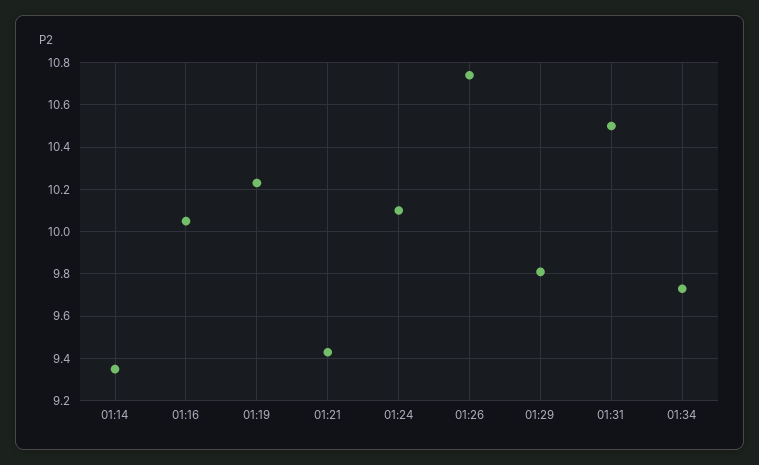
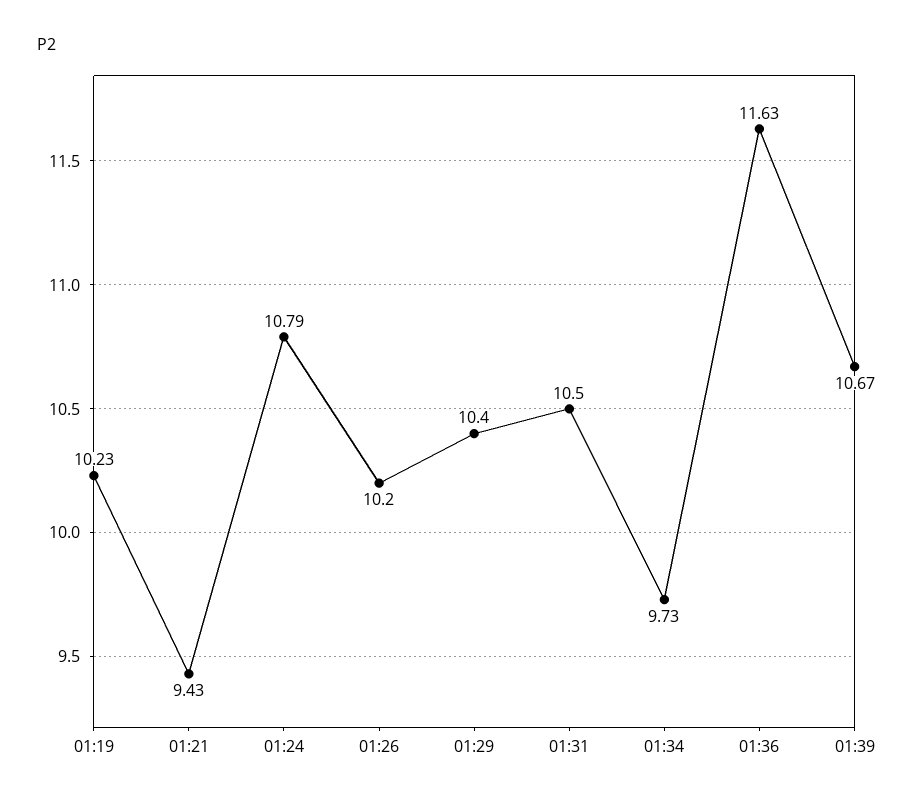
01:14: 9.35 -> none
01:16: 10.05 -> none
01:24: 10.1 -> 10.79
01:26: 10.75 -> 10.2
01:29: 9.8 -> 10.4
01:36: none -> 11.63
01:39: none -> 10.67

